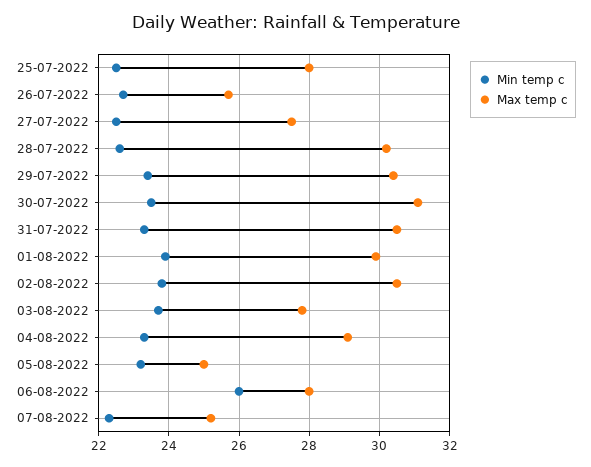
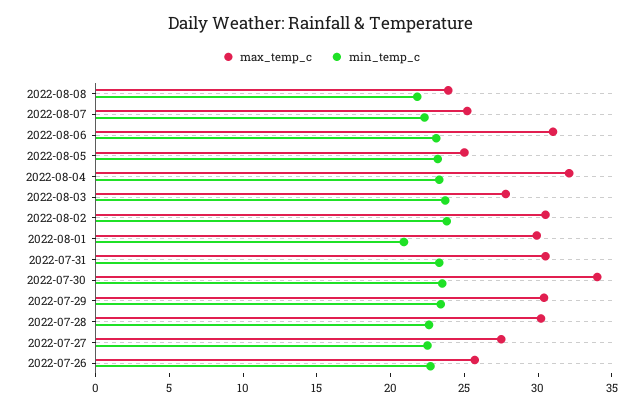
Min temp c, 25-07-2022: 22.5 -> none
Max temp c, 25-07-2022: 28 -> none
Max temp c, 30-07-2022: 31 -> 34
Min temp c, 01-08-2022: 24 -> 21
Max temp c, 04-08-2022: 29 -> 32
Min temp c, 06-08-2022: 26 -> 23
Max temp c, 06-08-2022: 28 -> 31
Max temp c, 2022-08-08: none -> 24
Min temp c, 2022-08-08: none -> 22

